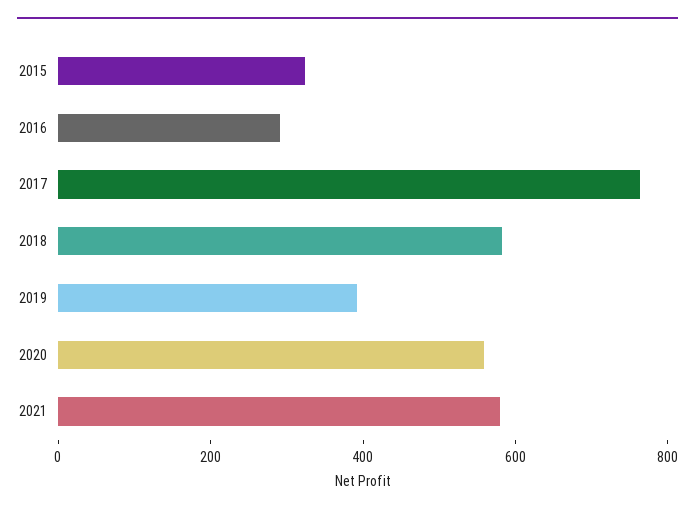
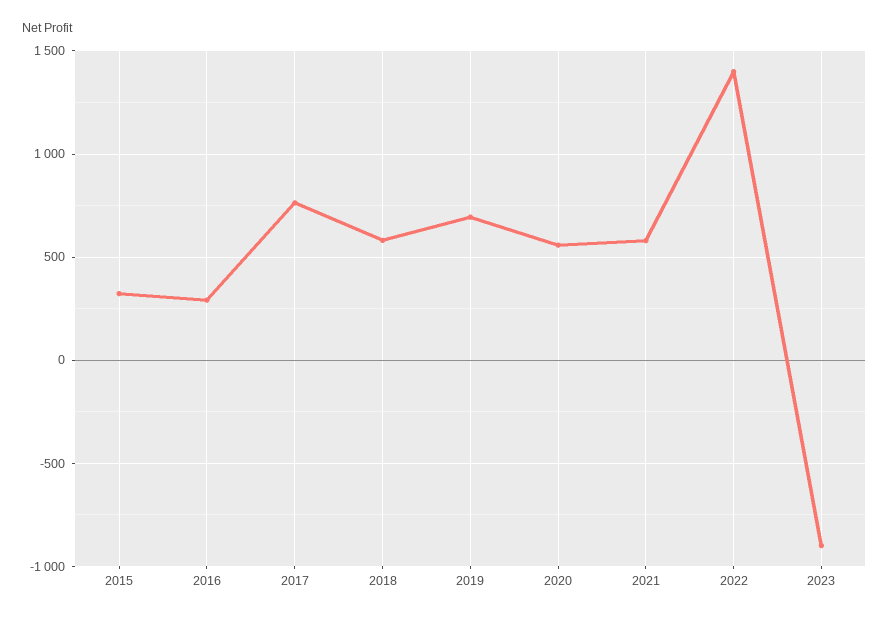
2019: 400 -> 700
2022: none -> 1400
2023: none -> -900

